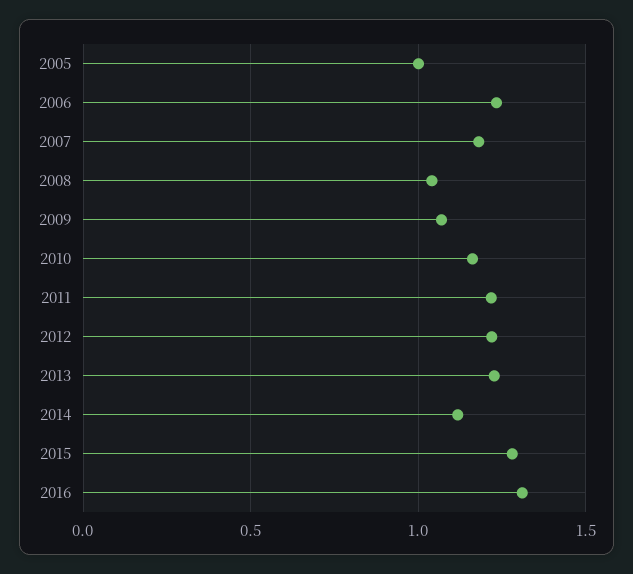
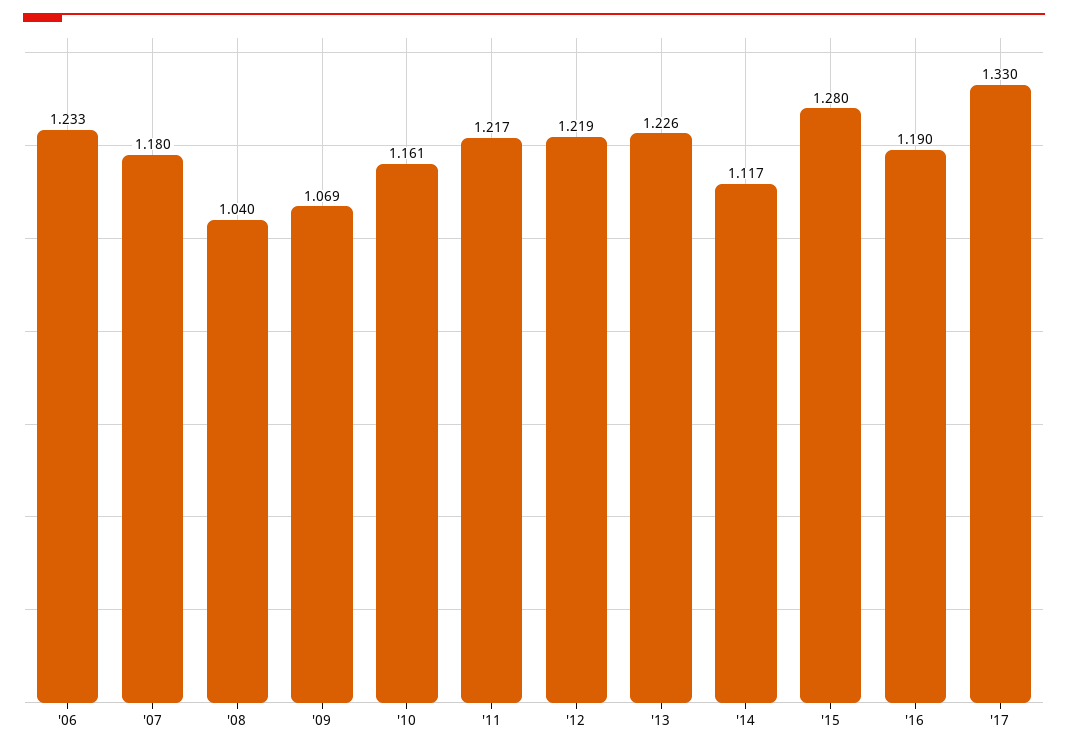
2005: 1 -> none
2016: 1.3 -> 1.19
'17: none -> 1.33

